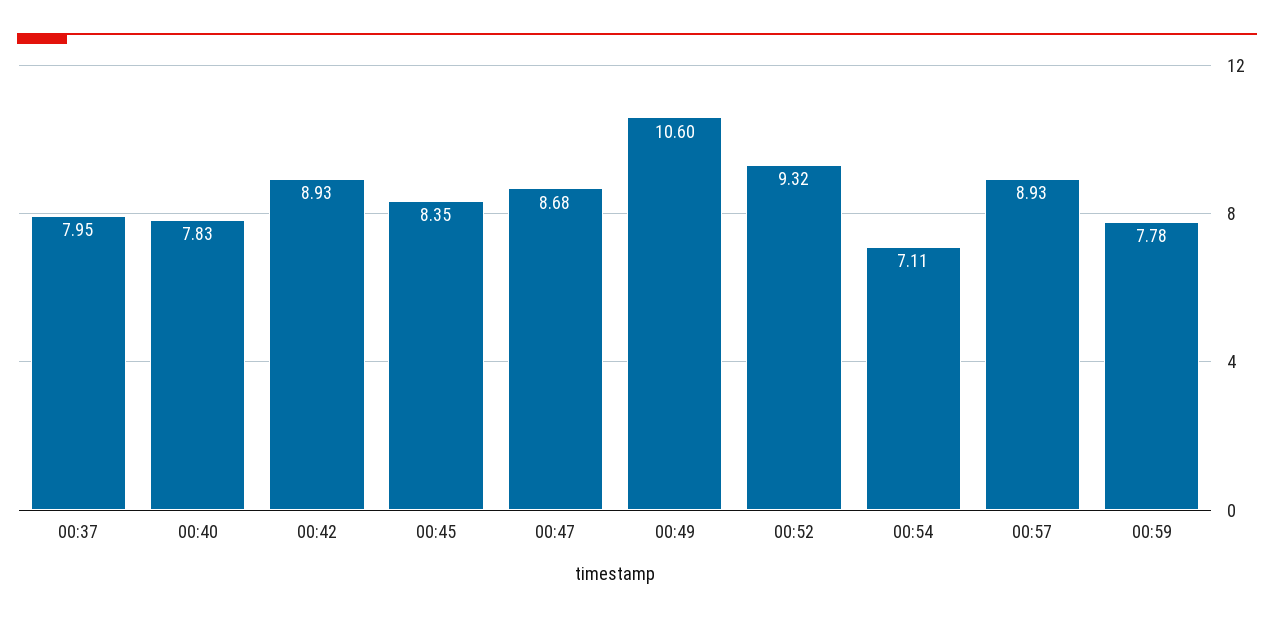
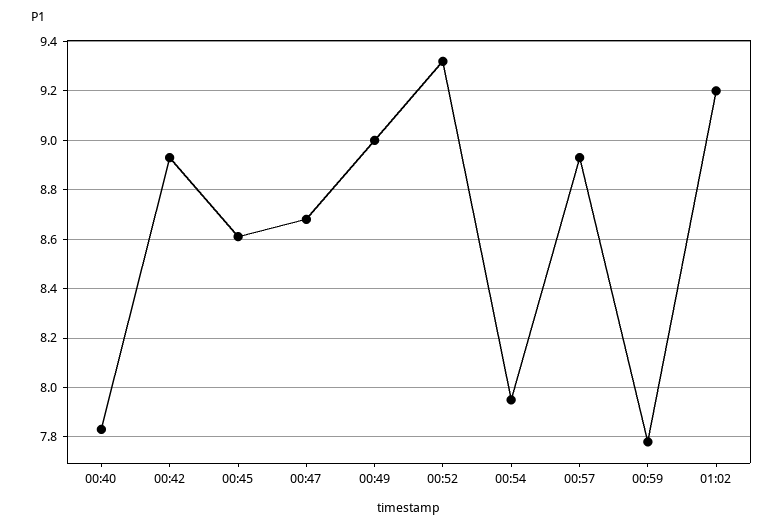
00:37: 7.95 -> none
00:45: 8.35 -> 8.6
00:49: 10.6 -> 9
00:54: 7.11 -> 7.95
01:02: none -> 9.2

